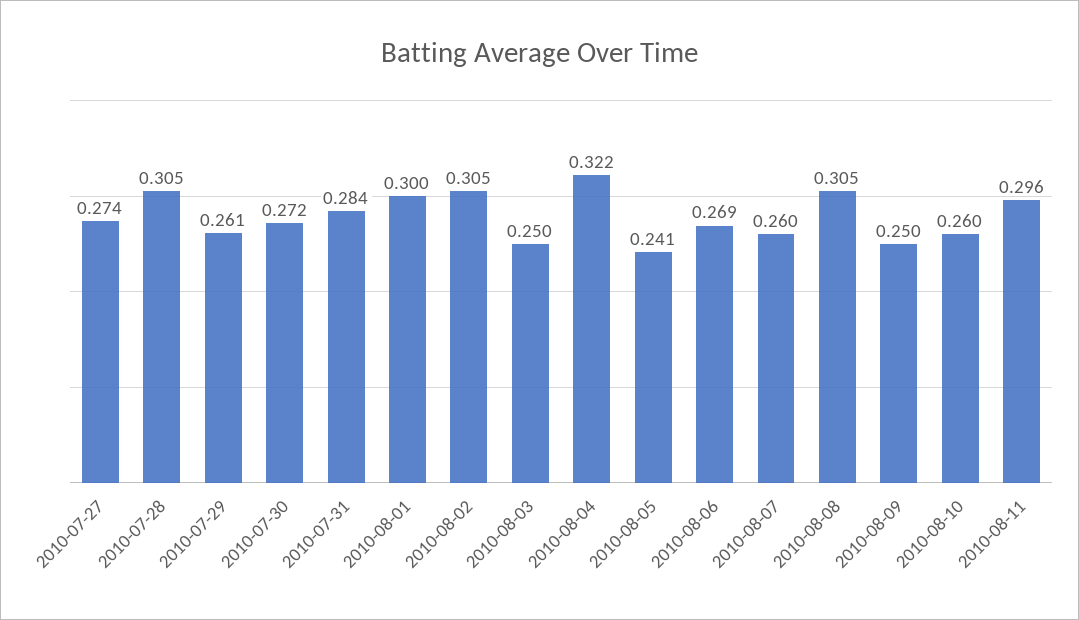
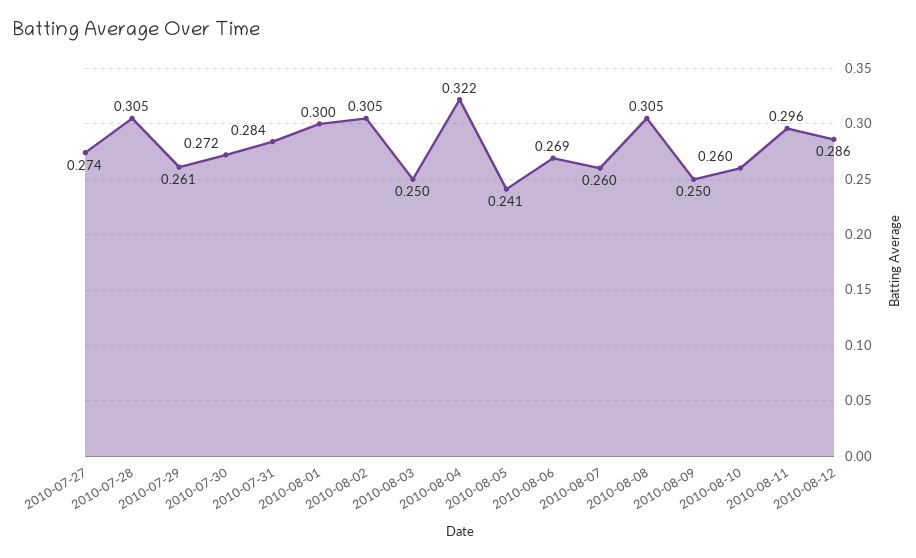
2010-08-12: none -> 0.286

